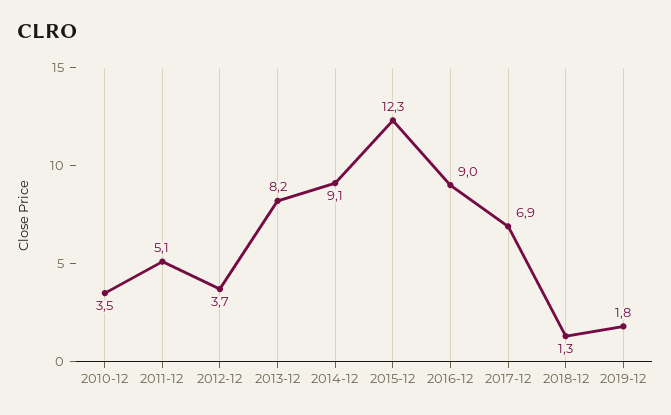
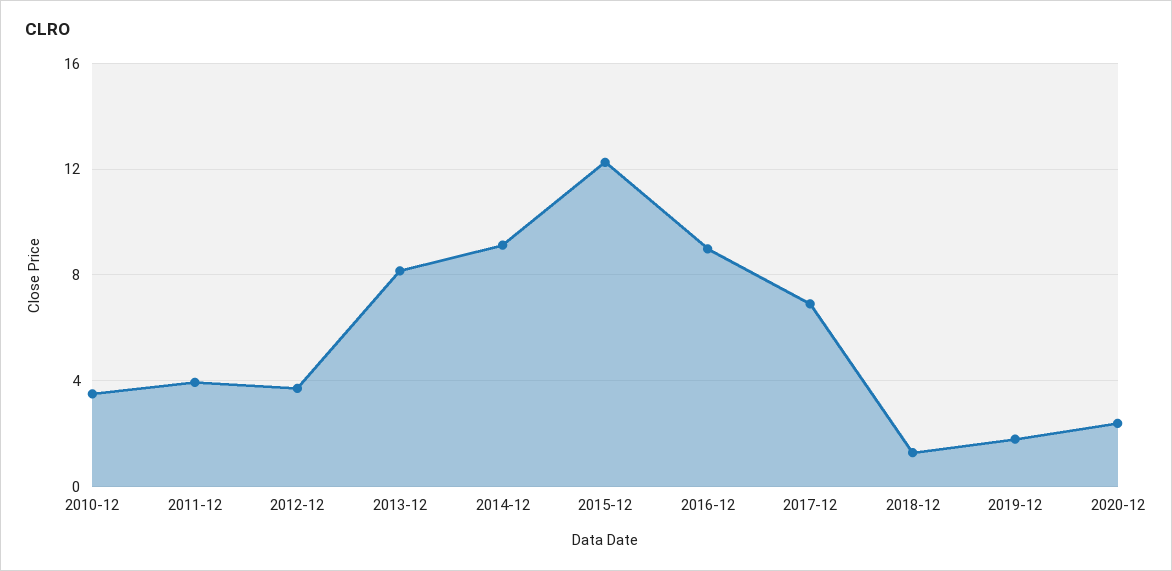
2011-12: 5.1 -> 4
2020-12: none -> 2.5

